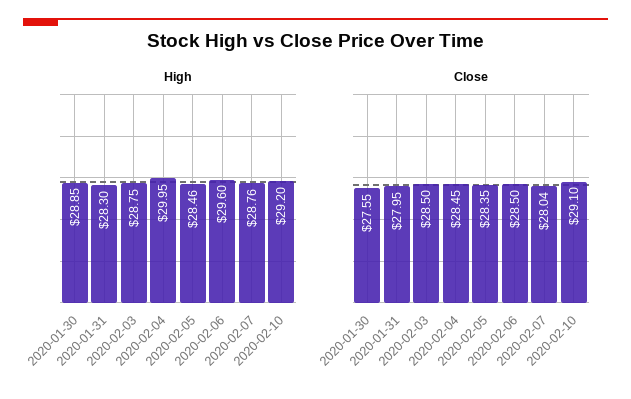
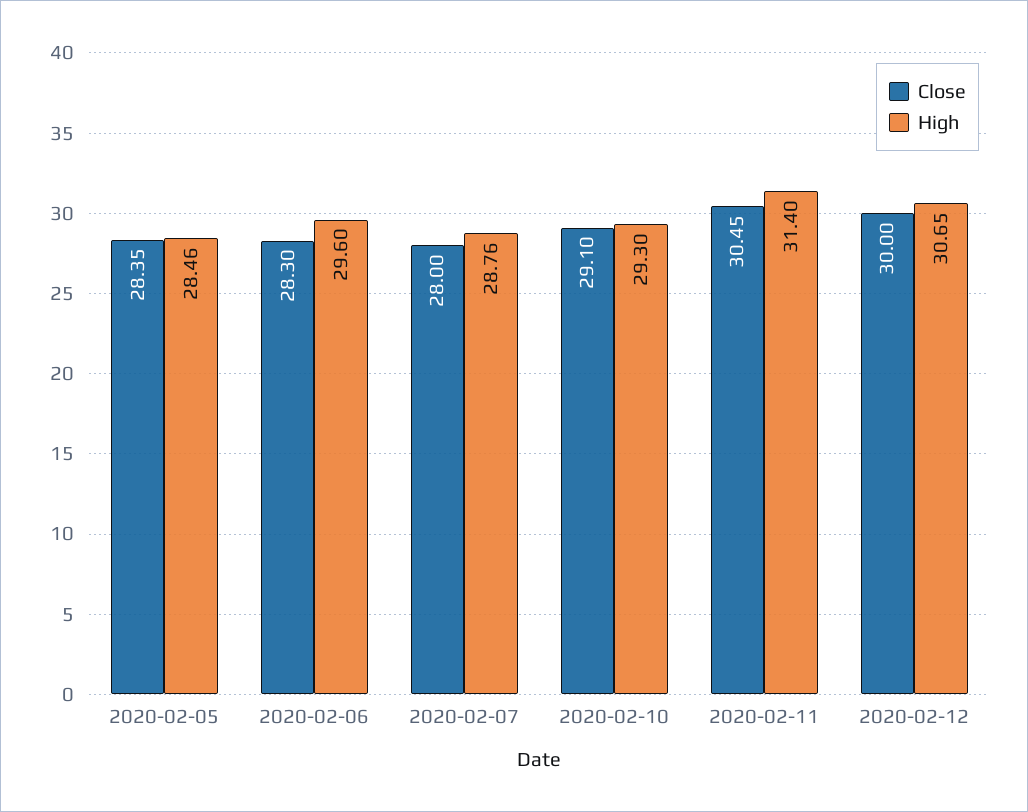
High, 2020-01-30: 28.85 -> none
High, 2020-01-31: 28.3 -> none
High, 2020-02-03: 28.75 -> none
High, 2020-02-04: 29.95 -> none
High, 2020-02-10: 29.2 -> 29.3
Close, 2020-01-30: 27.55 -> none
Close, 2020-01-31: 27.95 -> none
Close, 2020-02-03: 28.5 -> none
Close, 2020-02-04: 28.45 -> none
Close, 2020-02-06: 28.5 -> 28.3
Close, 2020-02-07: 28.04 -> 28
Close, 2020-02-11: none -> 30.45
High, 2020-02-11: none -> 31.4
Close, 2020-02-12: none -> 30
High, 2020-02-12: none -> 30.65

